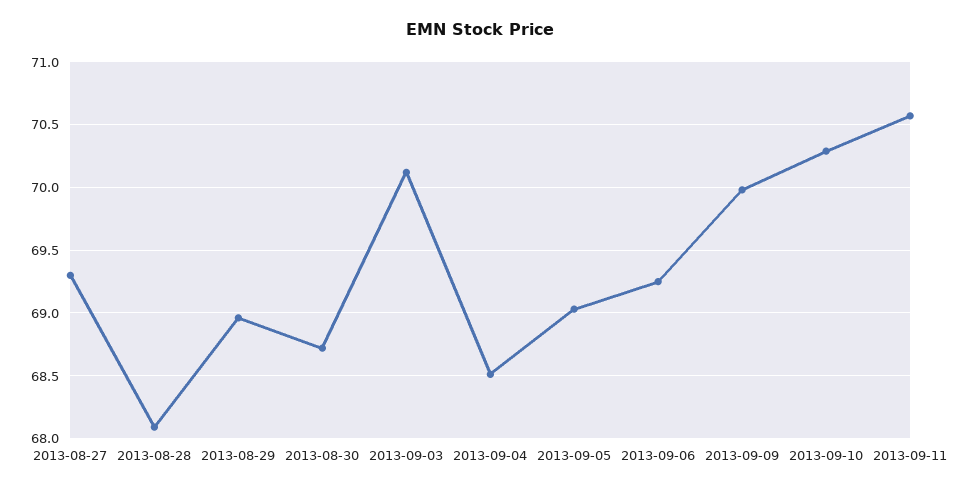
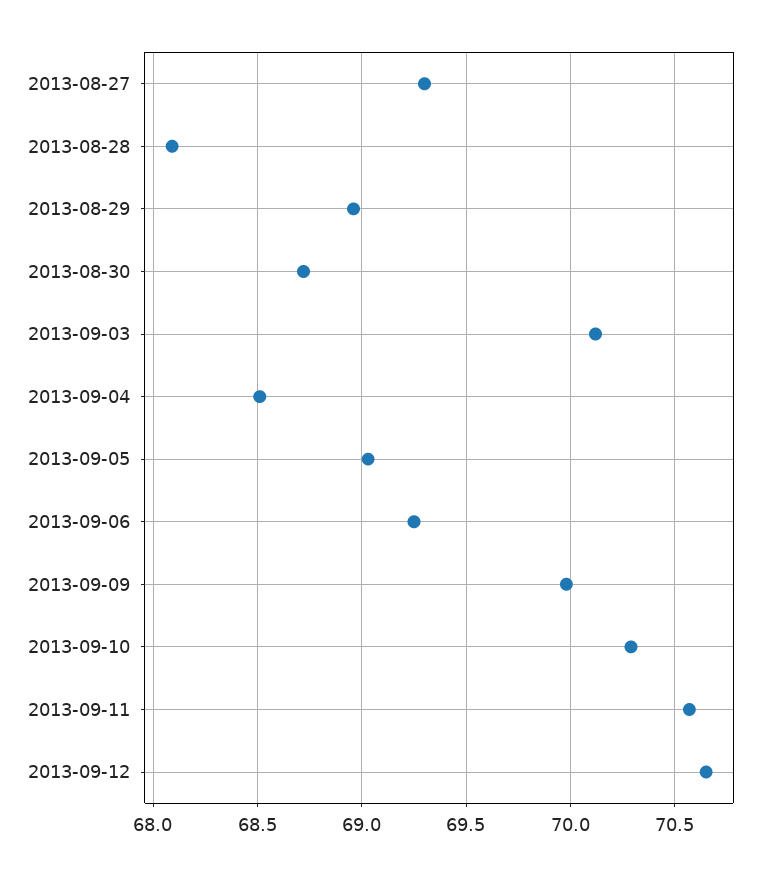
2013-09-12: none -> 70.65

